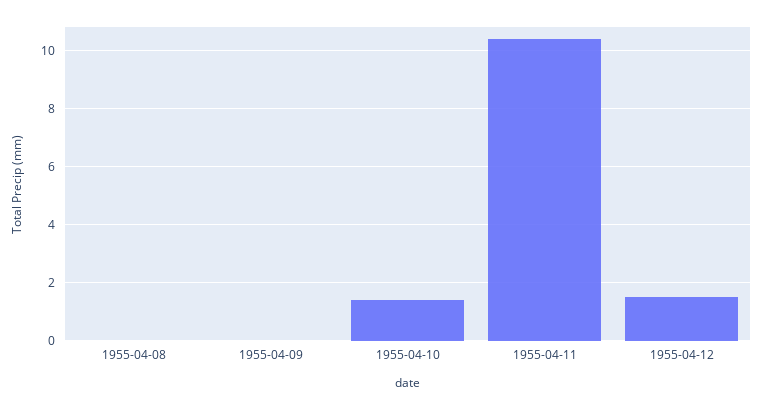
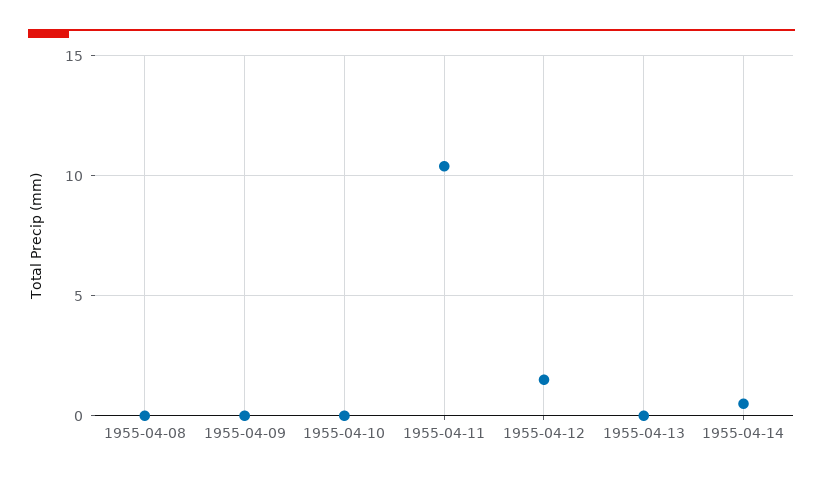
1955-04-10: 1.5 -> 0
1955-04-13: none -> 0
1955-04-14: none -> 0.5

